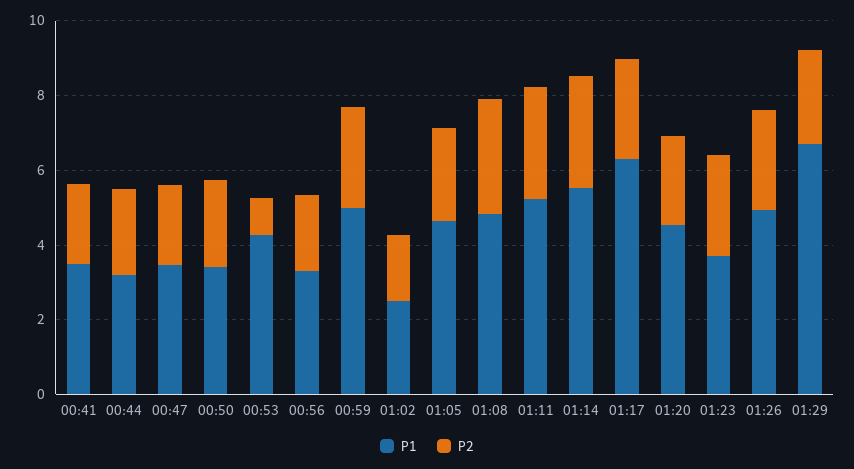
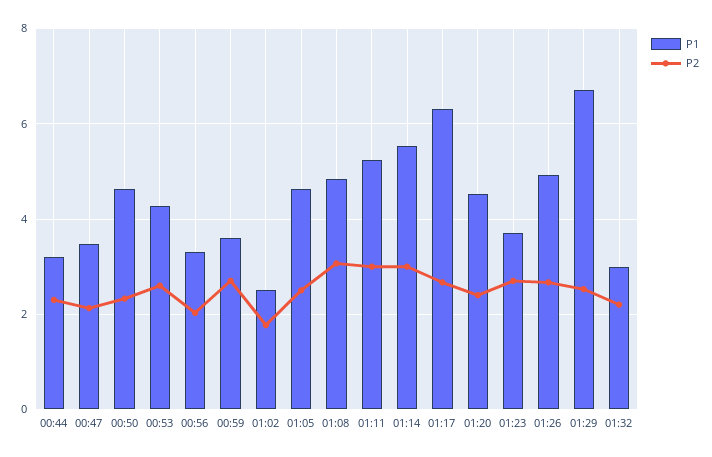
P1, 00:41: 3.5 -> none
P2, 00:41: 2 -> none
P1, 00:50: 3.5 -> 4.6
P2, 00:53: 1 -> 2.6
P1, 00:59: 5 -> 3.6
P1, 01:32: none -> 3
P2, 01:32: none -> 2.2

